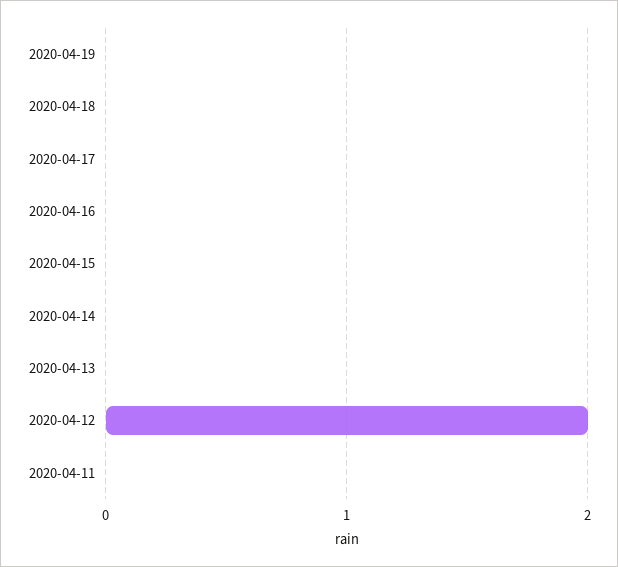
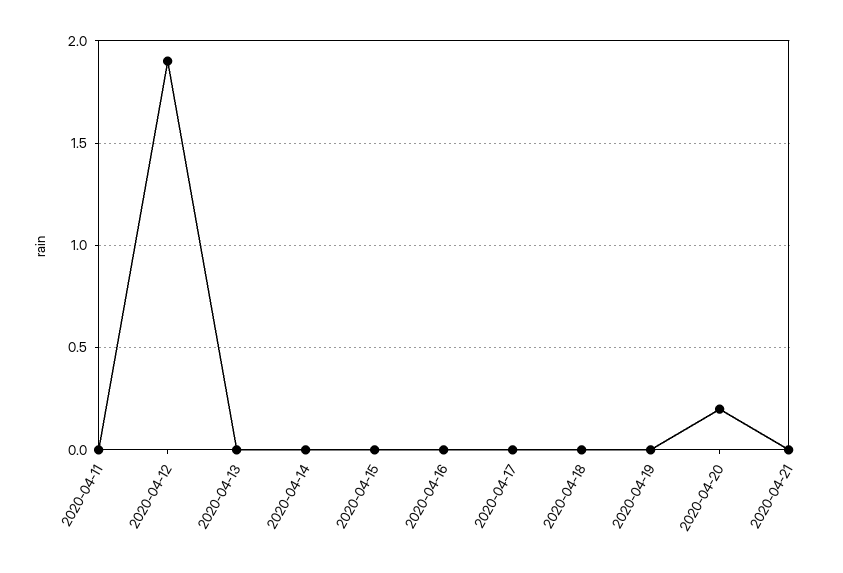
2020-04-12: 2 -> 1.9
2020-04-20: none -> 0.2
2020-04-21: none -> 0

